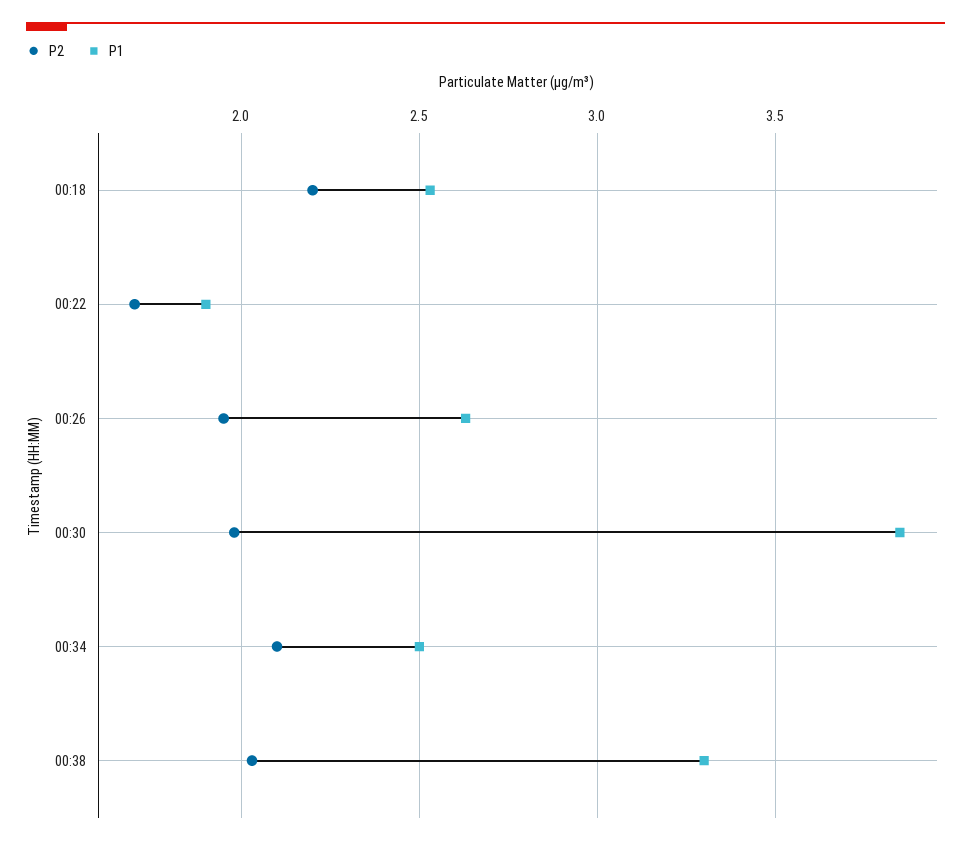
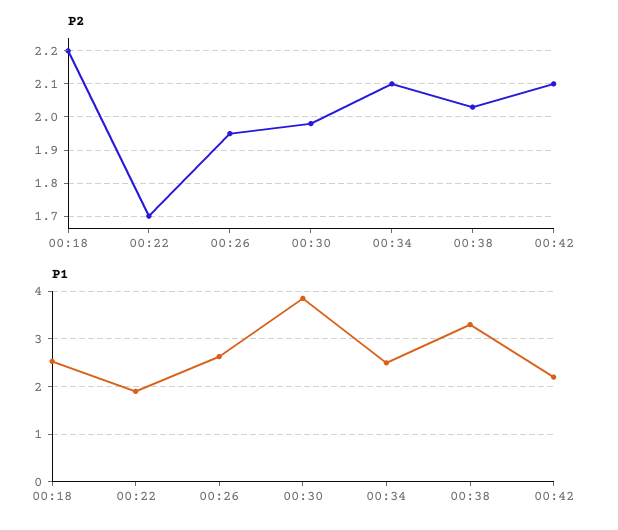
P2, 00:42: none -> 2.1
P1, 00:42: none -> 2.2

